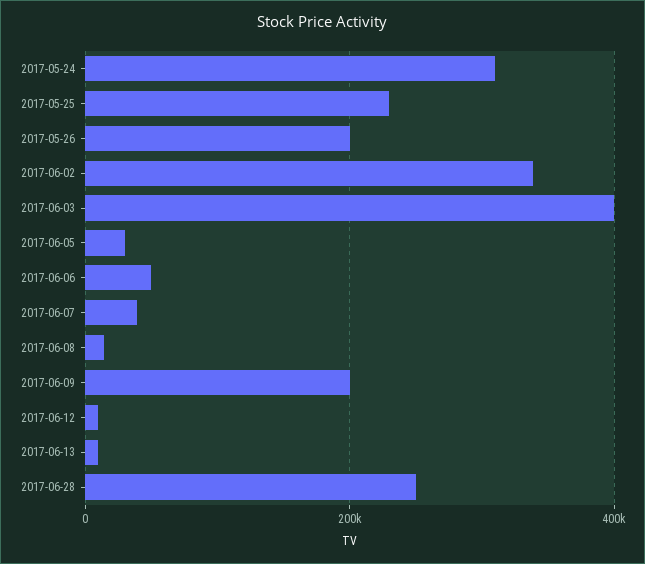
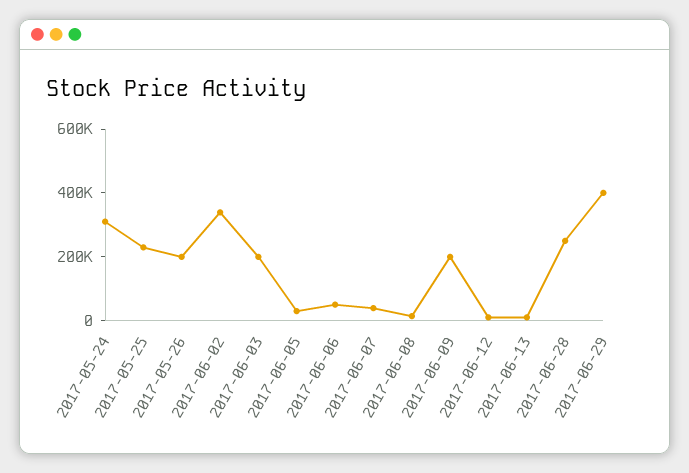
2017-06-03: 400000 -> 200000
2017-06-29: none -> 400000

